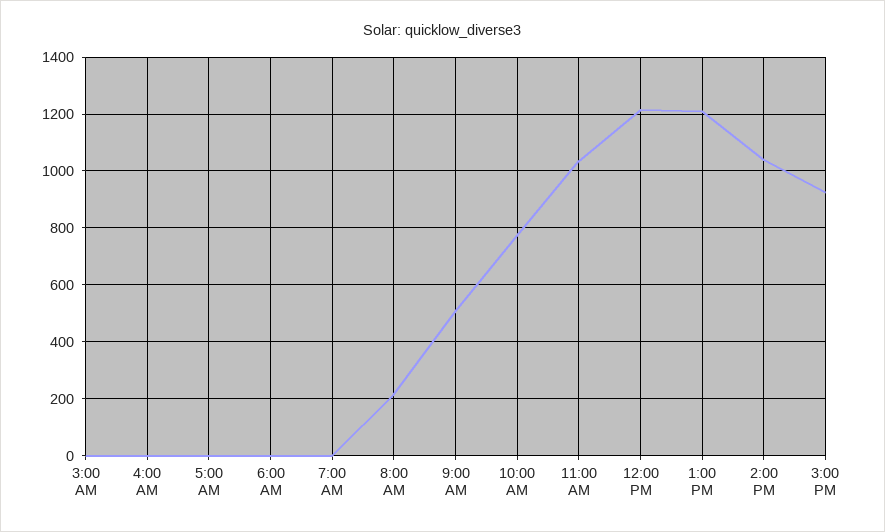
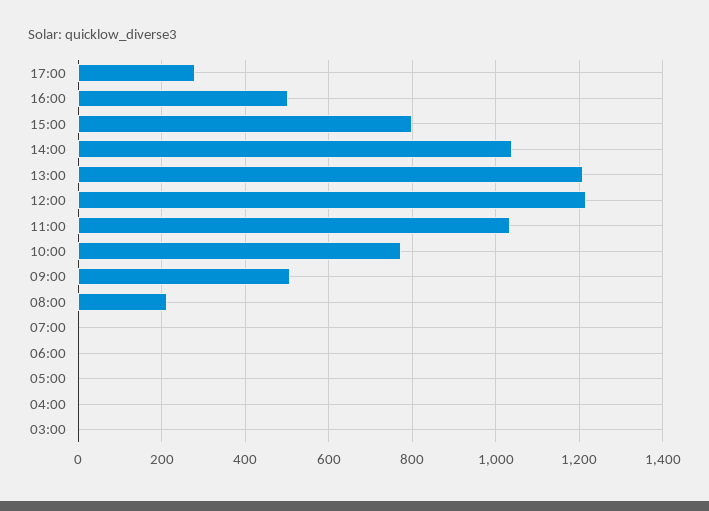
3:00 PM: 925 -> 800
17:00: none -> 280
16:00: none -> 500

